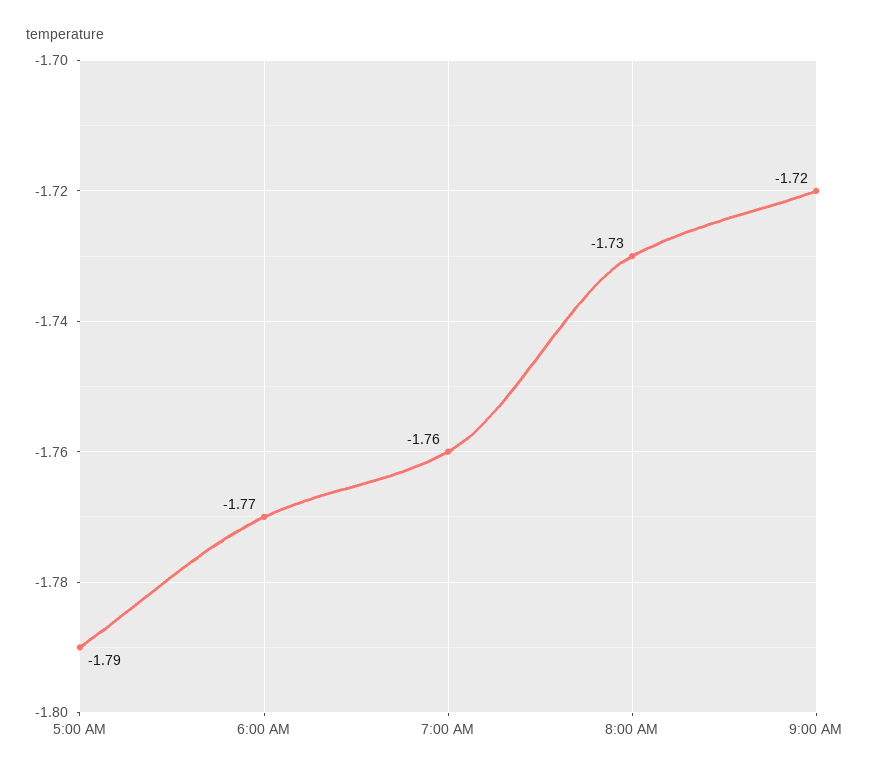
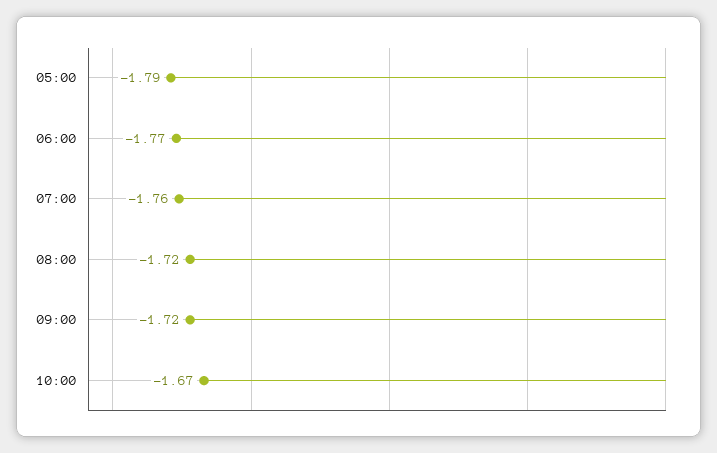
8:00 AM: -1.73 -> -1.72
10:00: none -> -1.67

